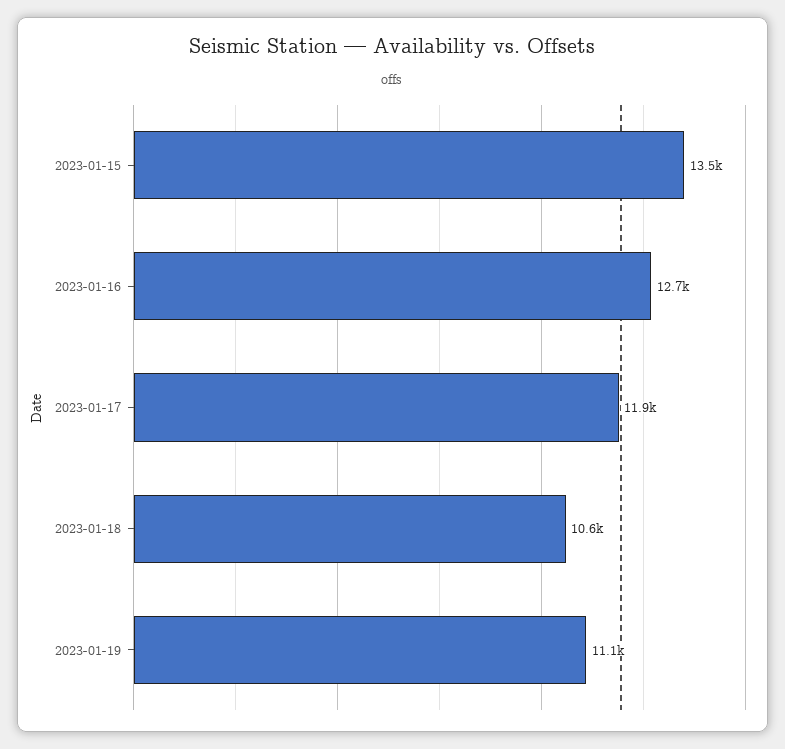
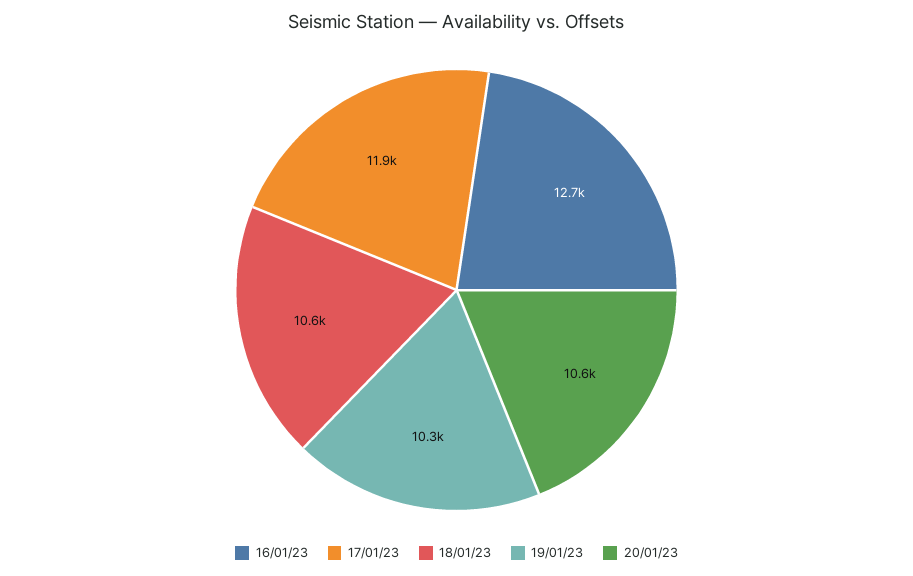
2023-01-15: 13500 -> none
2023-01-19: 11100 -> 10300
20/01/23: none -> 10600

